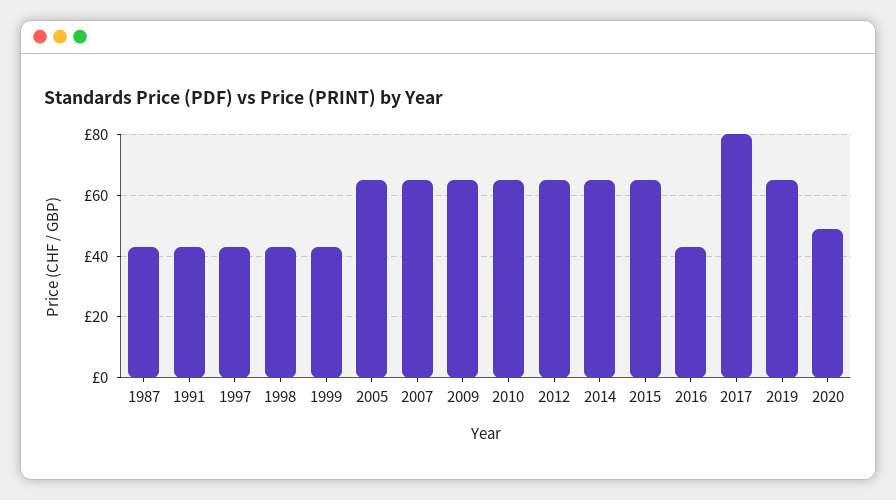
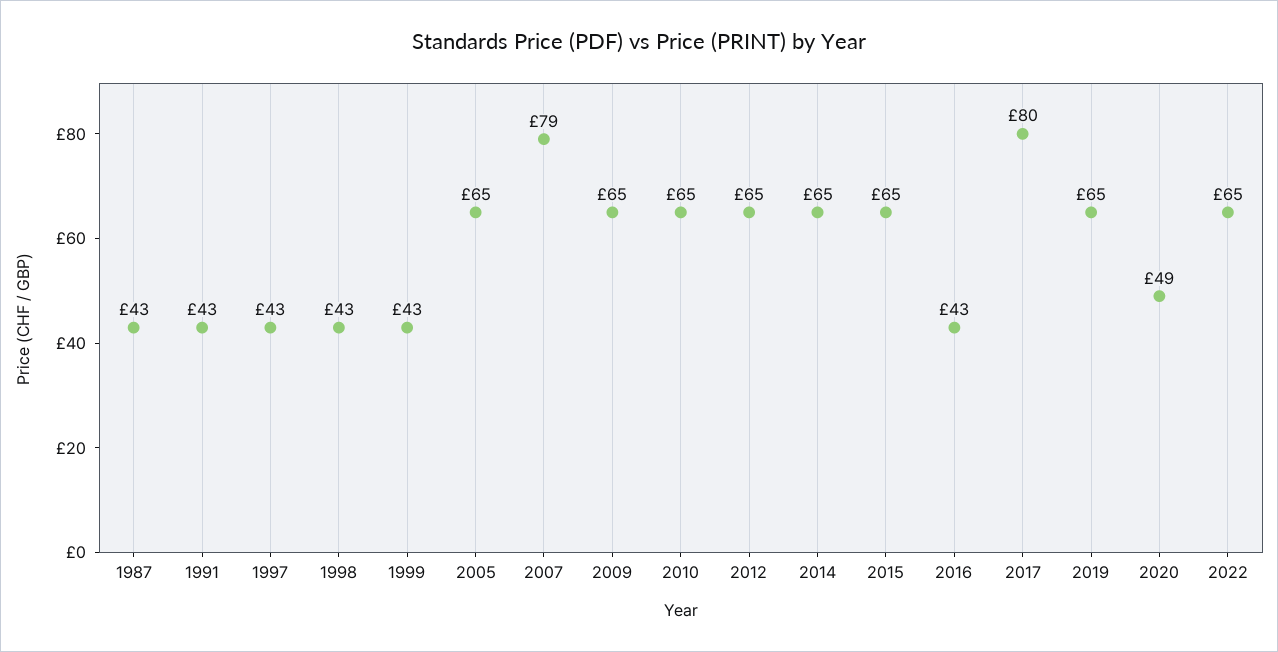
2007: 65 -> 79
2022: none -> 65

